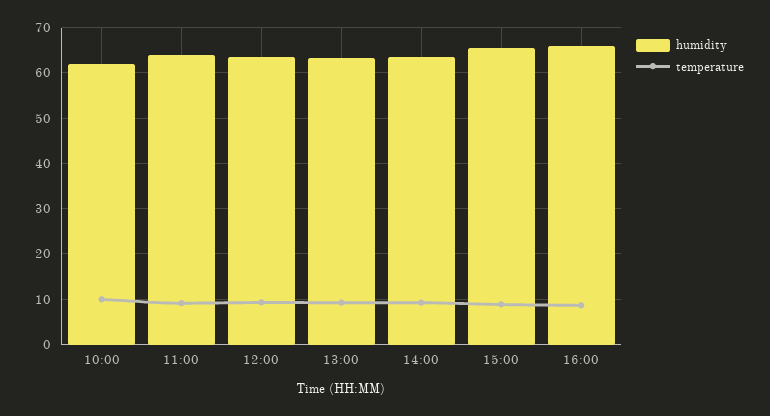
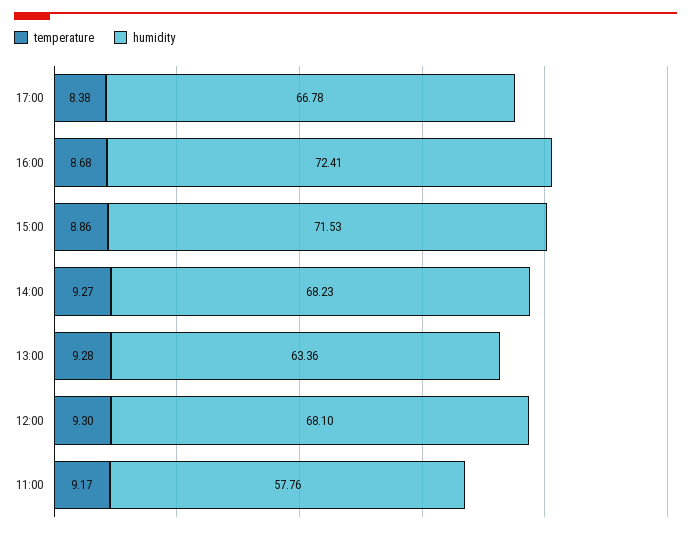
humidity, 10:00: 62 -> none
temperature, 10:00: 10 -> none
humidity, 11:00: 64 -> 57.76
humidity, 12:00: 64 -> 68.1
humidity, 14:00: 64 -> 68.23
humidity, 15:00: 66 -> 71.53
humidity, 16:00: 66 -> 72.41
temperature, 17:00: none -> 8.38
humidity, 17:00: none -> 66.78

